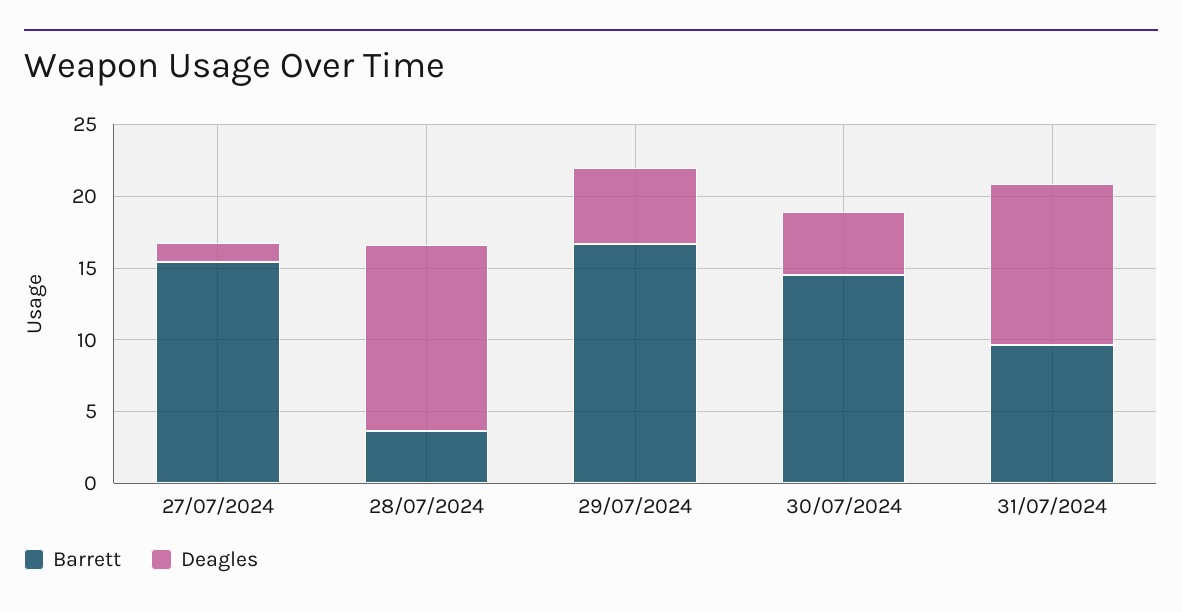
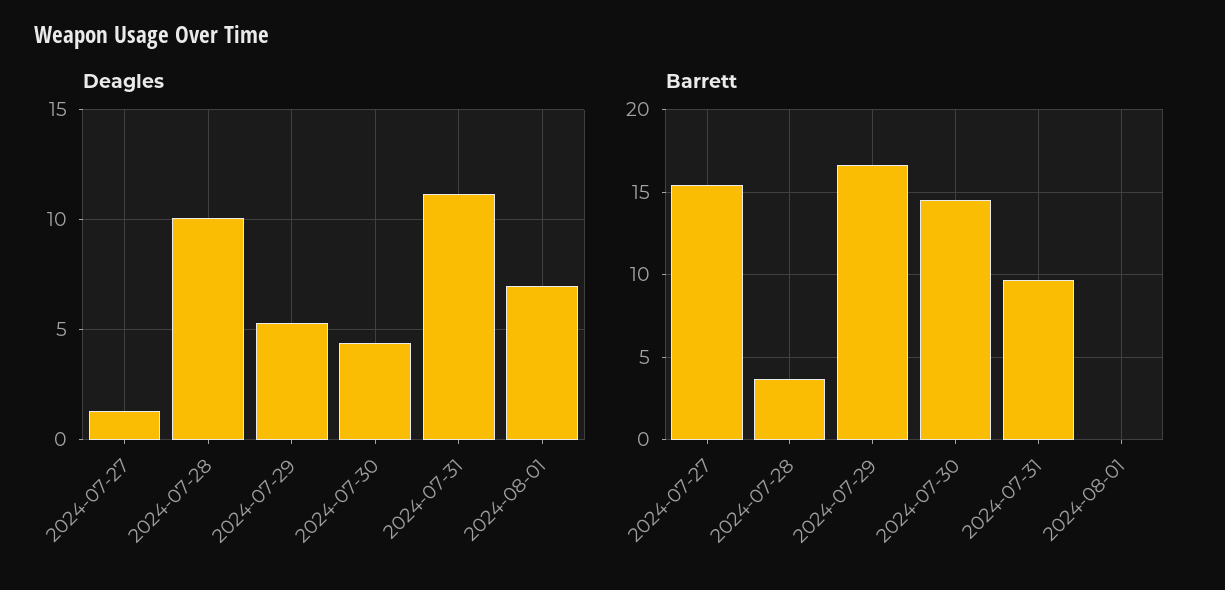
Deagles, 28/07/2024: 13 -> 10
Deagles, 2024-08-01: none -> 7
Barrett, 2024-08-01: none -> 0

